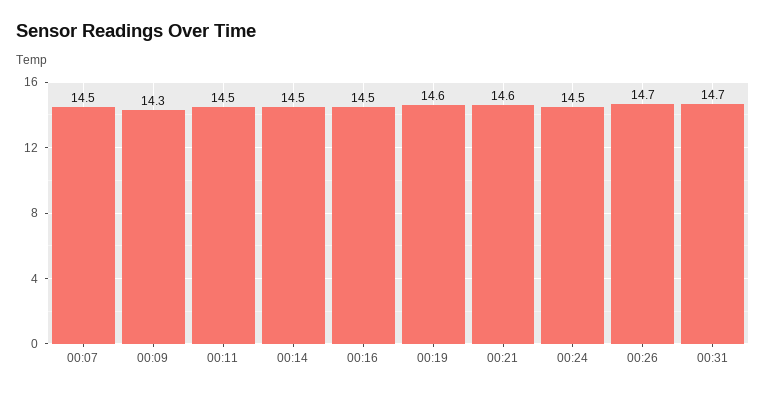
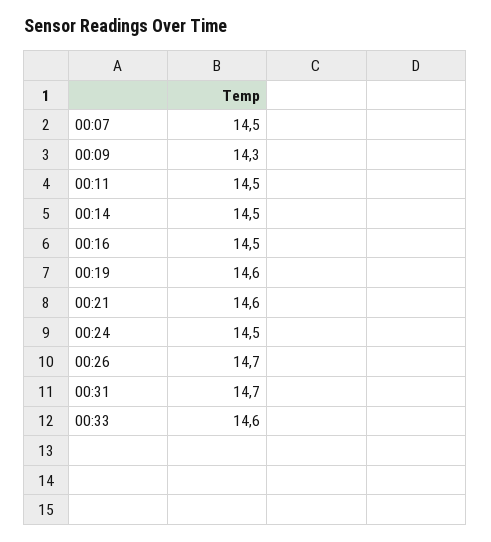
00:33: none -> 14.6

